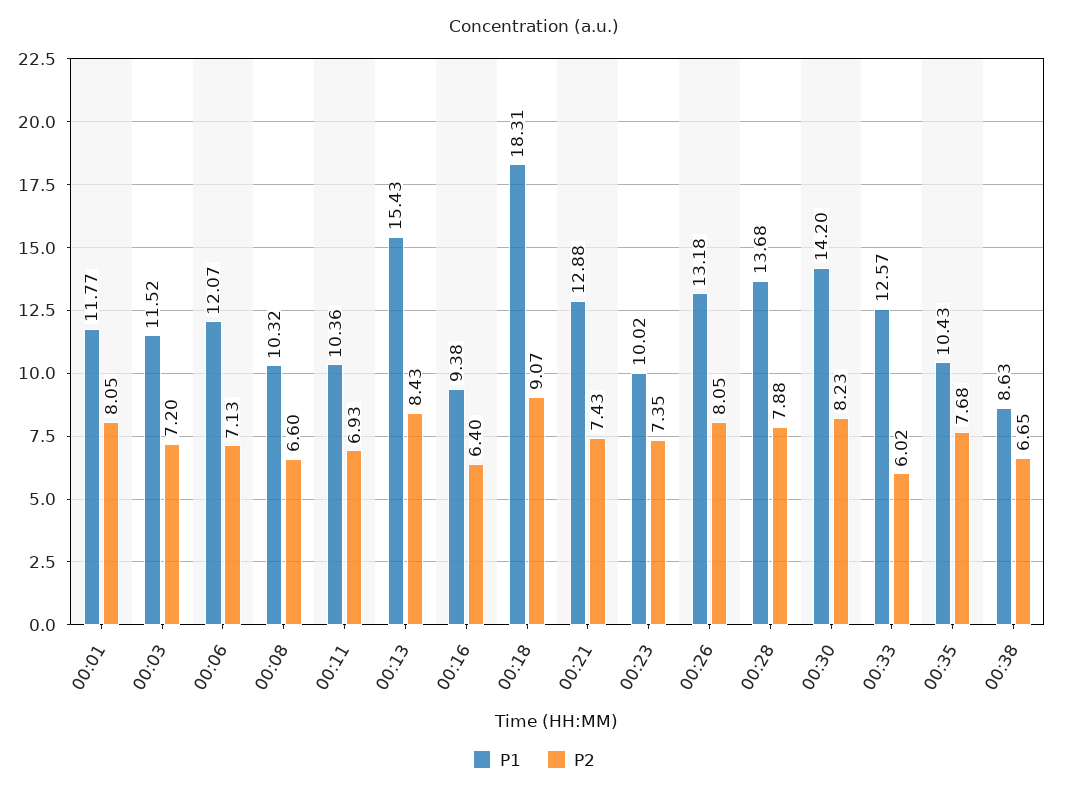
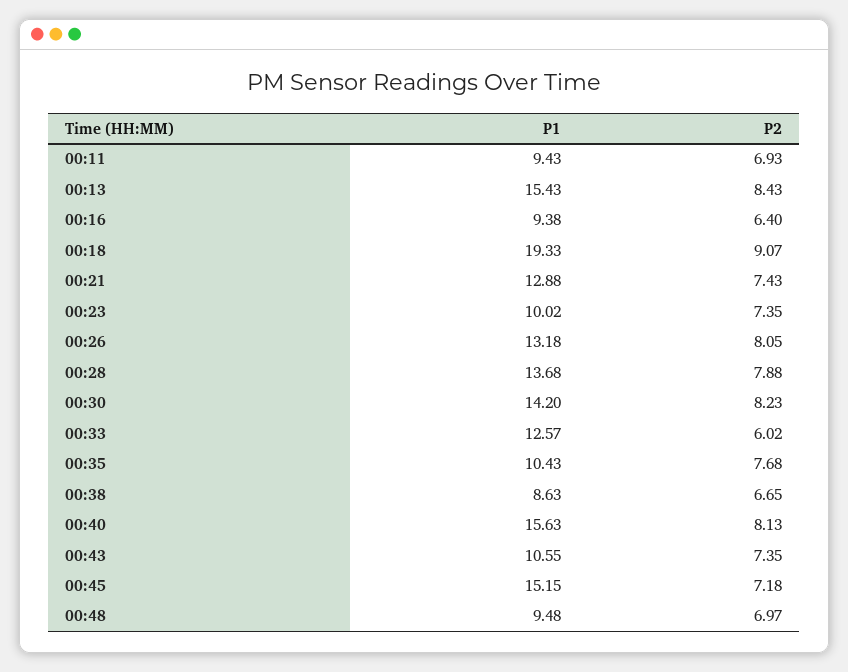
P1, 00:01: 11.77 -> none
P2, 00:01: 8.05 -> none
P1, 00:03: 11.52 -> none
P2, 00:03: 7.2 -> none
P1, 00:06: 12.07 -> none
P2, 00:06: 7.13 -> none
P1, 00:08: 10.32 -> none
P2, 00:08: 6.6 -> none
P1, 00:11: 10.36 -> 9.43
P1, 00:18: 18.31 -> 19.33
P1, 00:40: none -> 15.63
P2, 00:40: none -> 8.13
P1, 00:43: none -> 10.55
P2, 00:43: none -> 7.35
P1, 00:45: none -> 15.15
P2, 00:45: none -> 7.18
P1, 00:48: none -> 9.48
P2, 00:48: none -> 6.97

